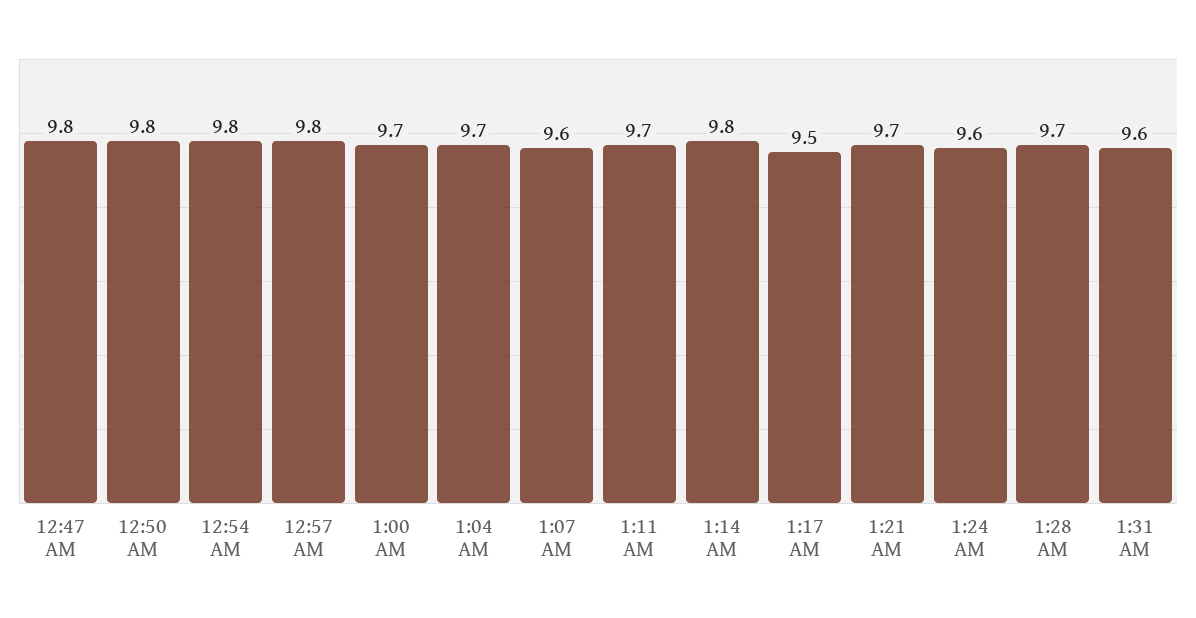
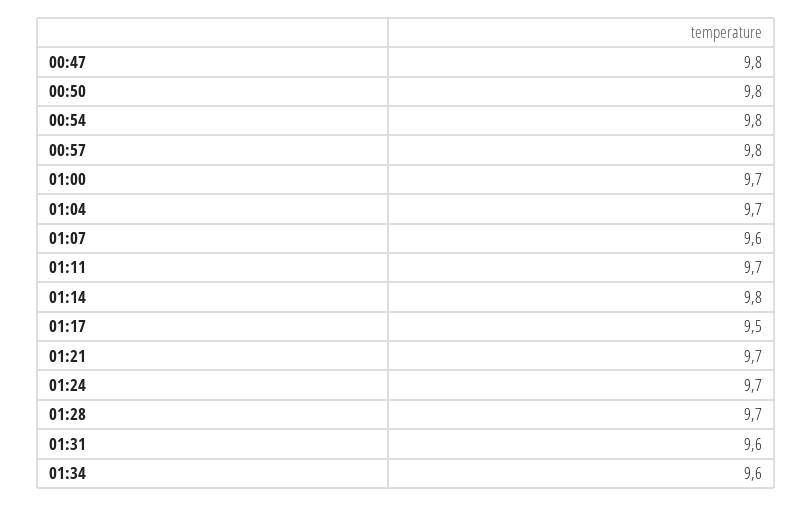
1:24 AM: 9.6 -> 9.7
01:34: none -> 9.6

